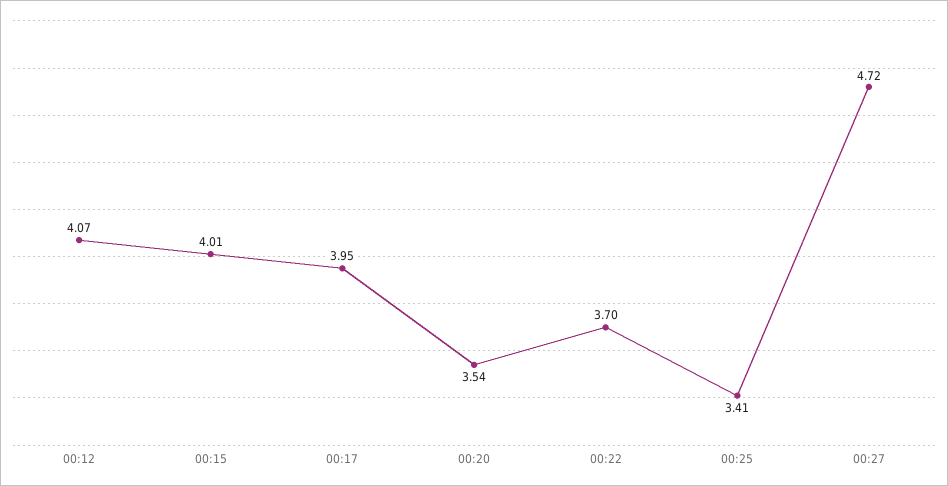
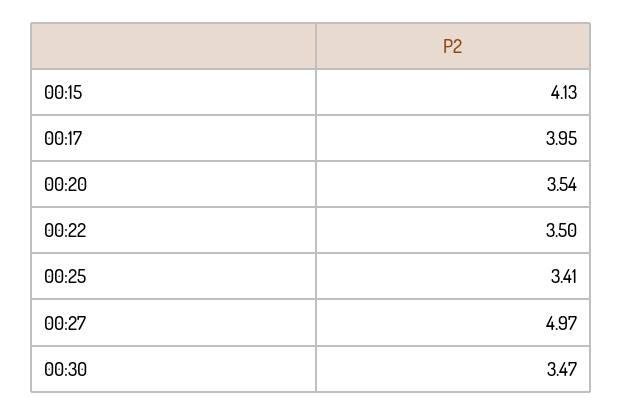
00:12: 4.07 -> none
00:15: 4.01 -> 4.13
00:22: 3.7 -> 3.5
00:27: 4.72 -> 4.97
00:30: none -> 3.47

